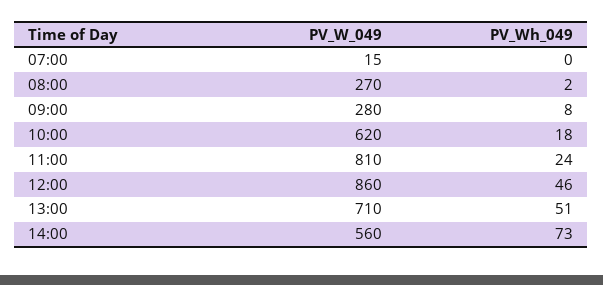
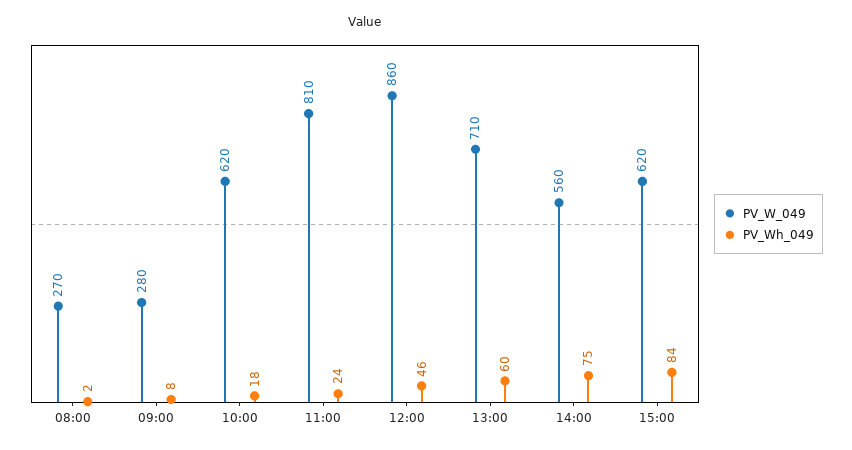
PV_W_049, 07:00: 15 -> none
PV_Wh_049, 07:00: 0 -> none
PV_Wh_049, 13:00: 51 -> 60
PV_Wh_049, 14:00: 73 -> 75
PV_W_049, 15:00: none -> 620
PV_Wh_049, 15:00: none -> 84

